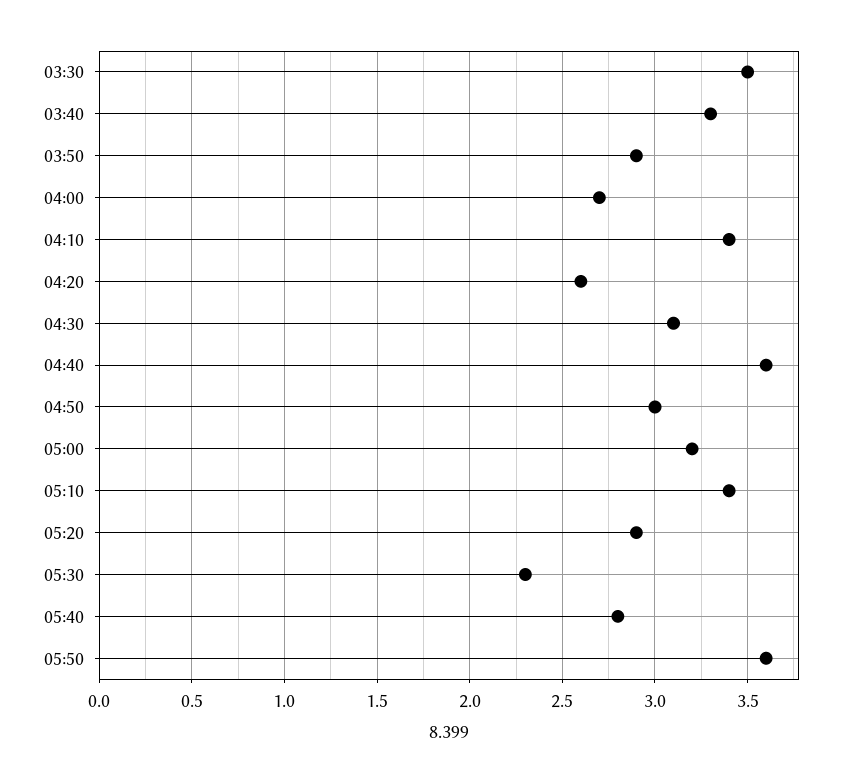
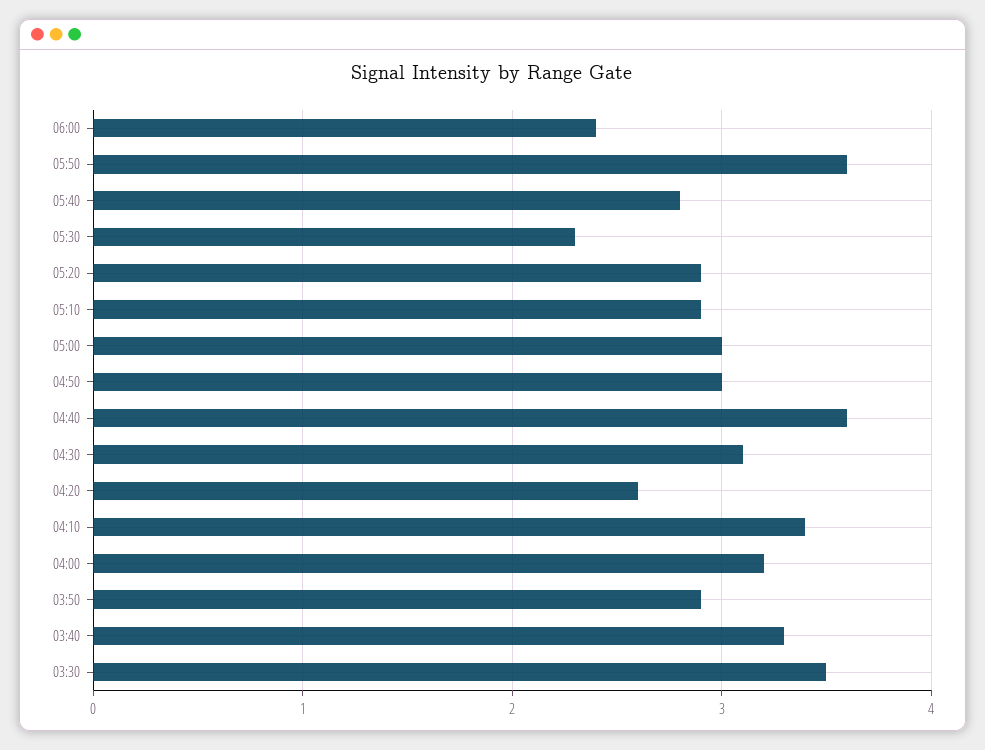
04:00: 2.7 -> 3.2
05:00: 3.2 -> 3
05:10: 3.4 -> 2.9
06:00: none -> 2.4

